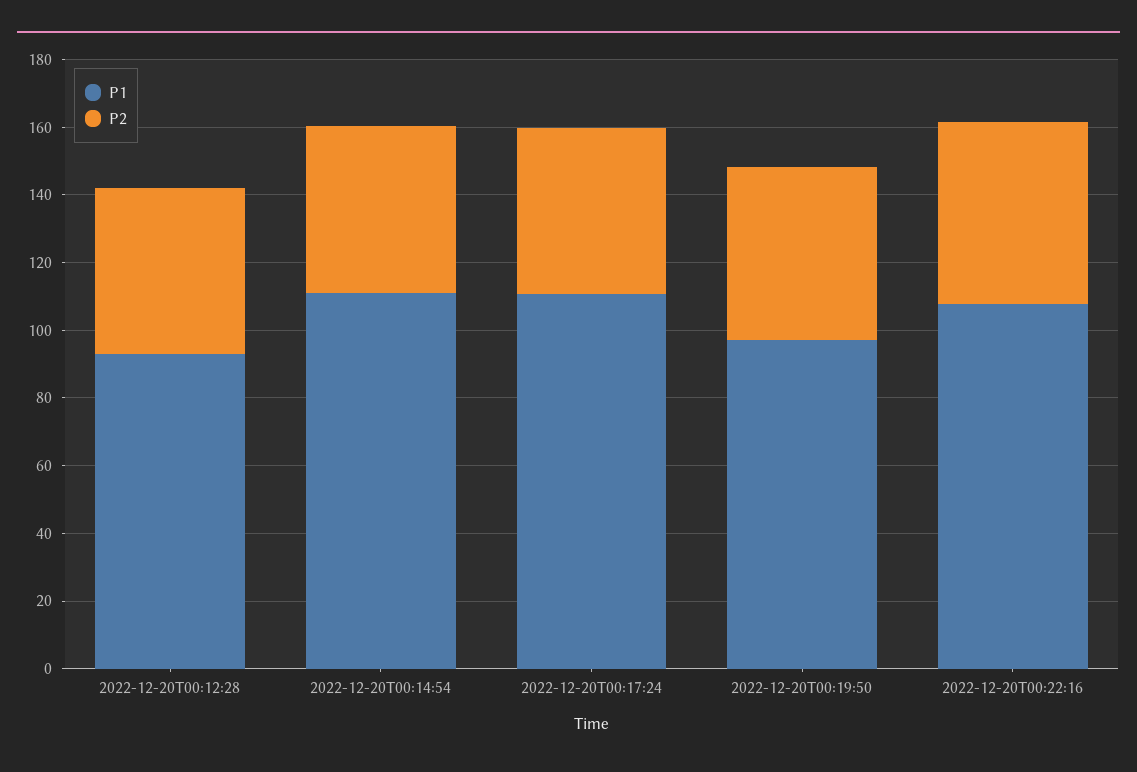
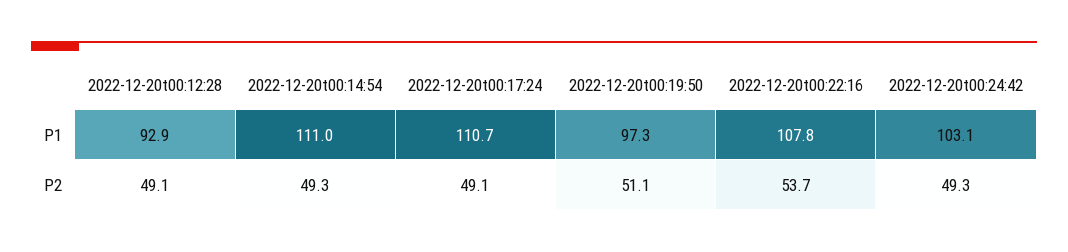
P1, 2022-12-20t00:24:42: none -> 103.1
P2, 2022-12-20t00:24:42: none -> 49.3

